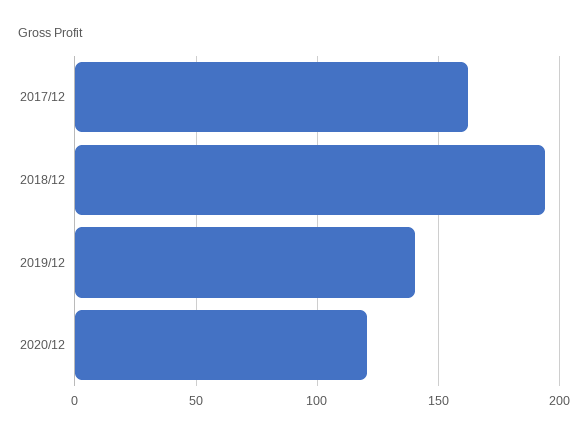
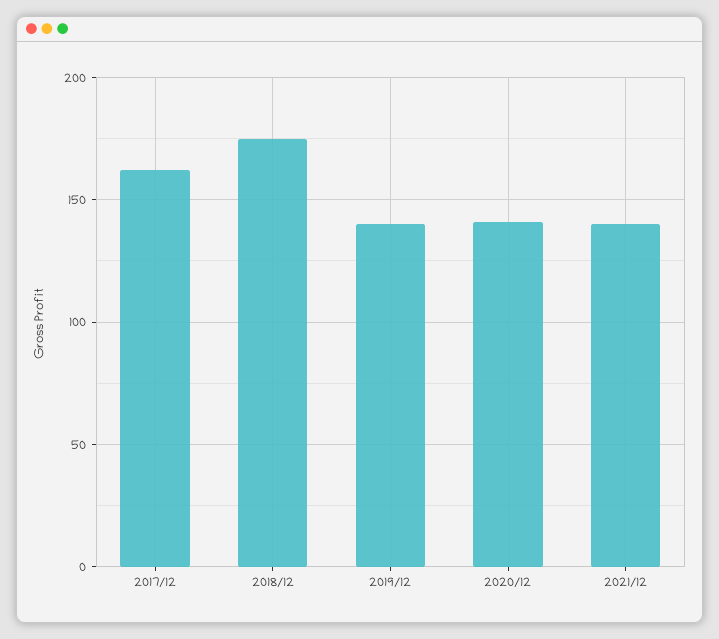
2018/12: 195 -> 175
2020/12: 120 -> 140
2021/12: none -> 140

